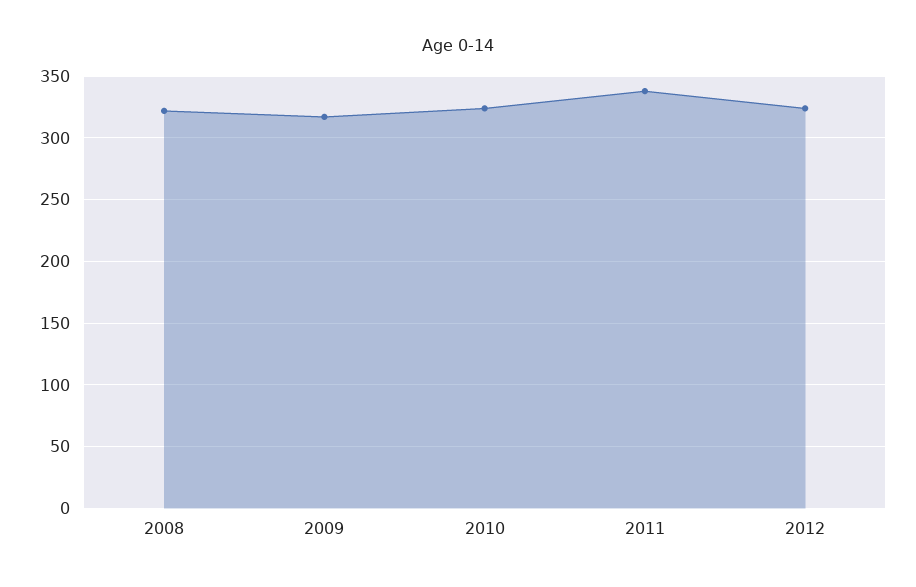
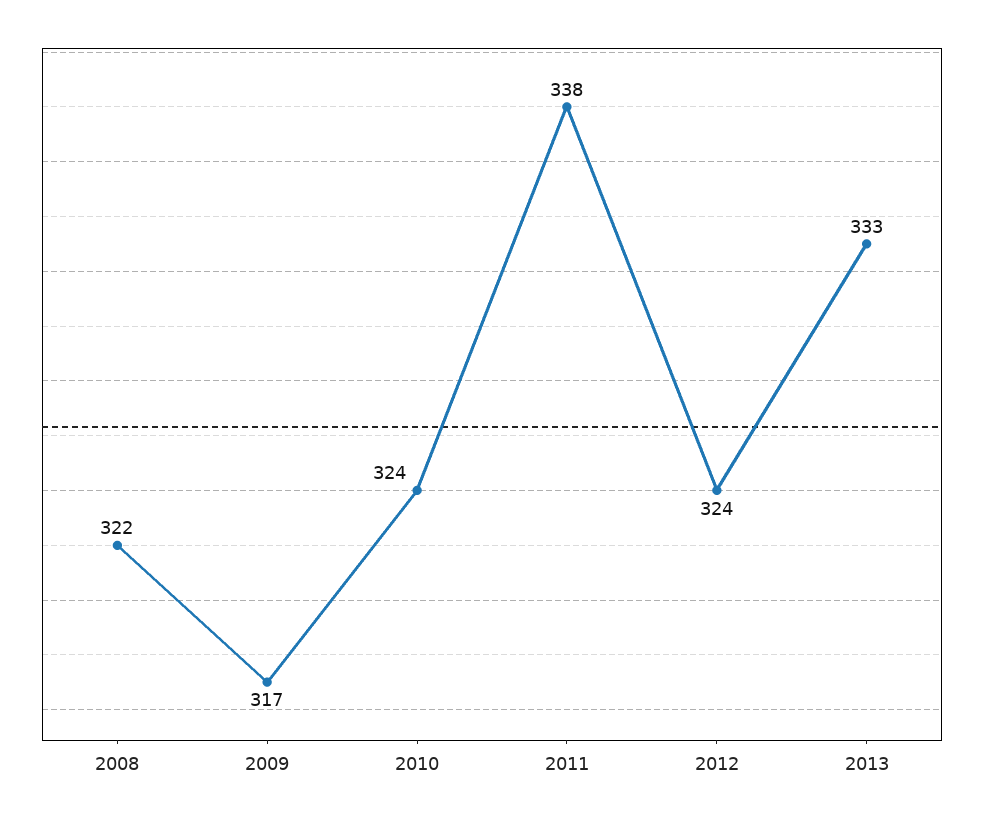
2013: none -> 333

